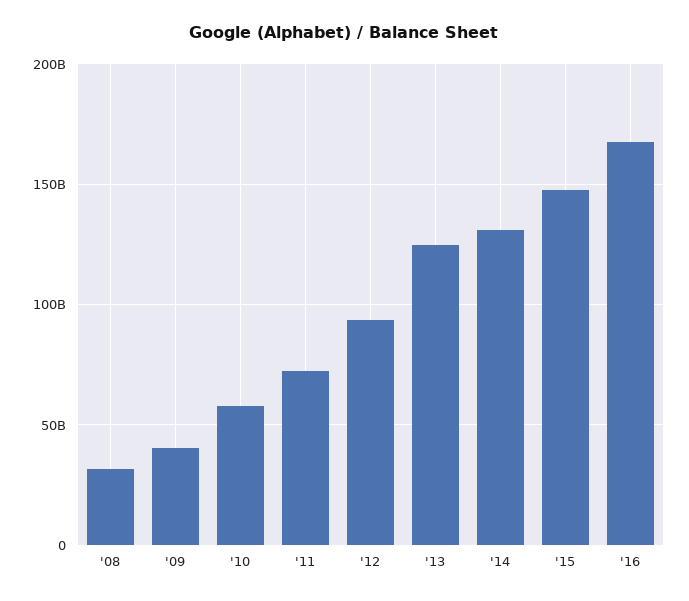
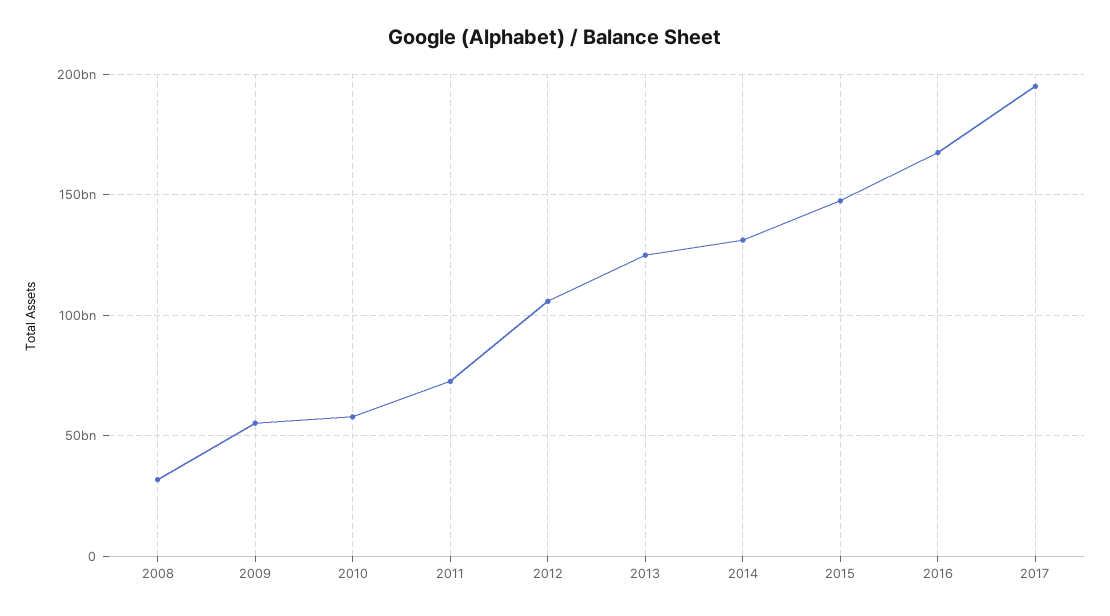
'09: 40000000000 -> 55000000000
'12: 95000000000 -> 105000000000
2017: none -> 195000000000

